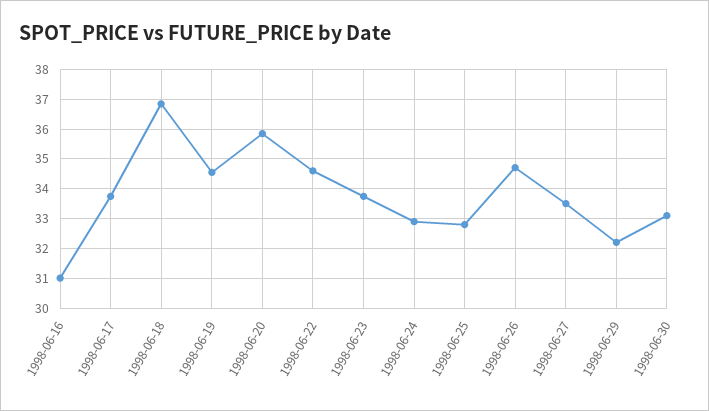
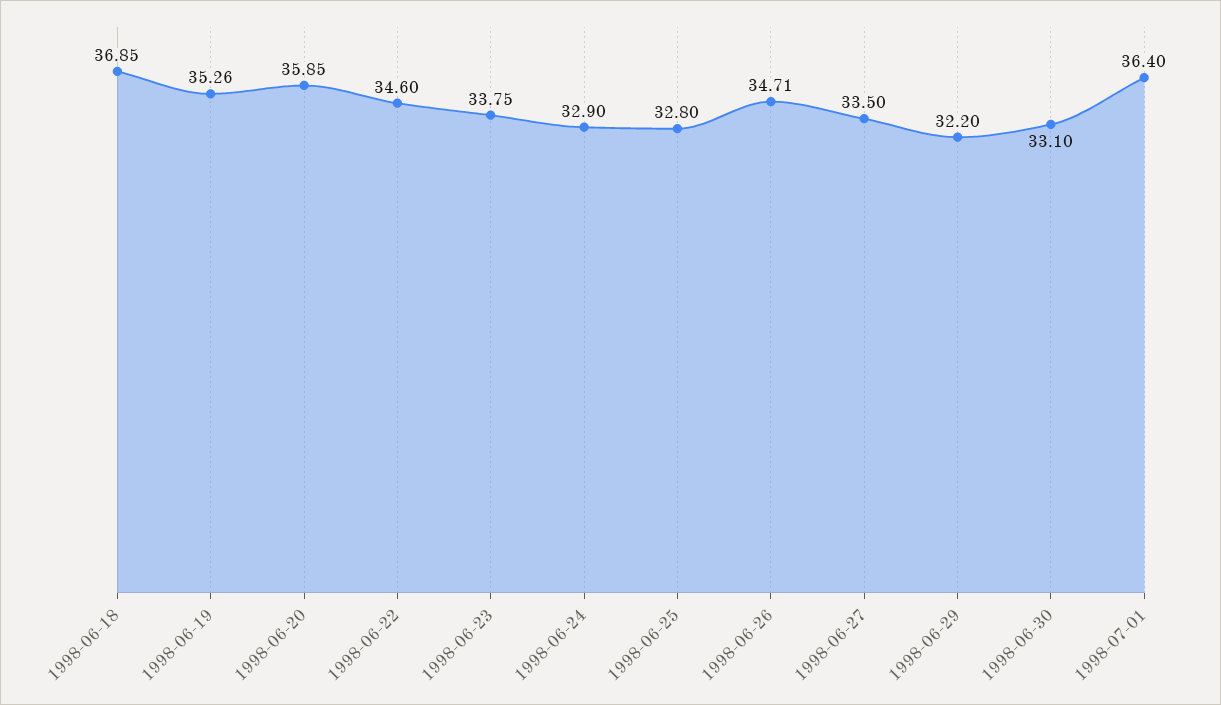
1998-06-16: 31 -> none
1998-06-17: 33.75 -> none
1998-06-19: 34.5 -> 35.26
1998-07-01: none -> 36.4

